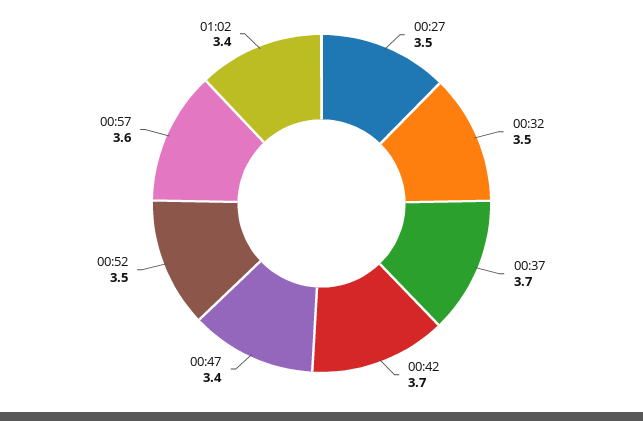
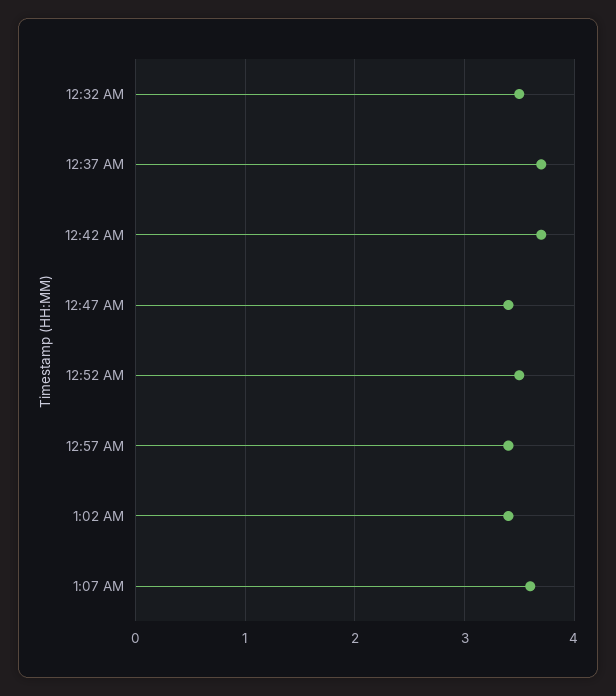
00:27: 3.5 -> none
00:57: 3.6 -> 3.4
1:07 AM: none -> 3.6

